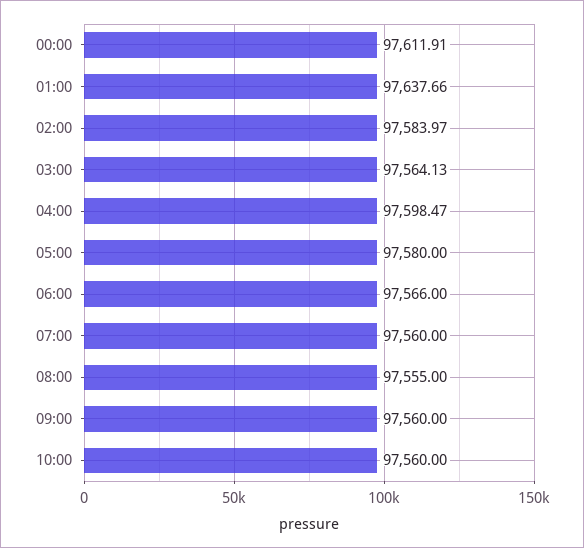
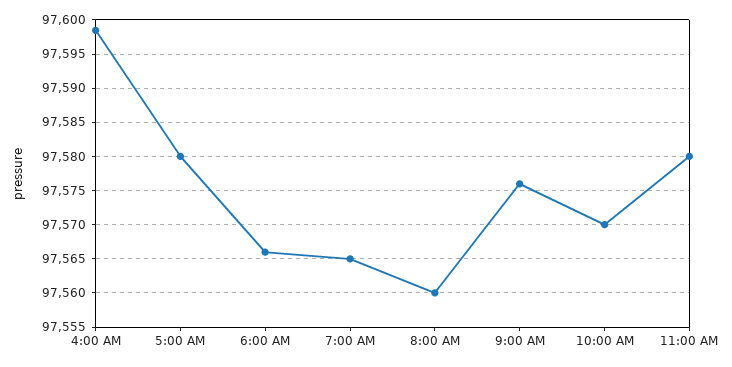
00:00: 97611.91 -> none
01:00: 97637.66 -> none
02:00: 97583.97 -> none
03:00: 97564.13 -> none
07:00: 97560 -> 97565
08:00: 97555 -> 97560
09:00: 97560 -> 97576
10:00: 97560 -> 97570
11:00 AM: none -> 97580

